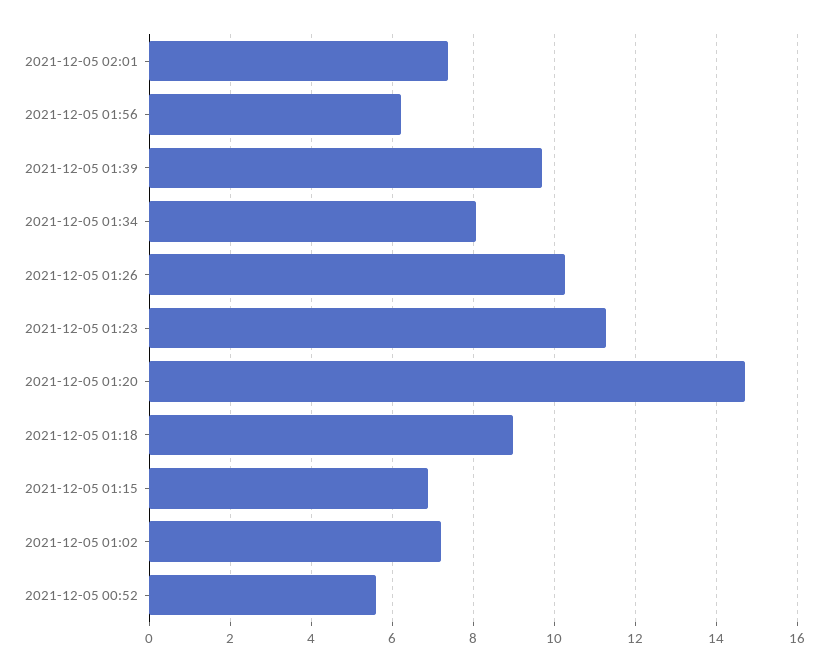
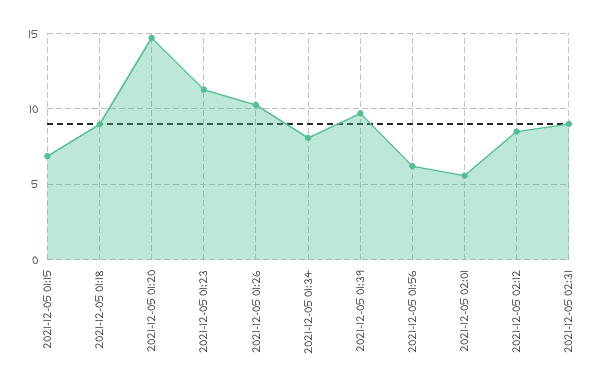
2021-12-05 02:01: 7.4 -> 5.5
2021-12-05 01:02: 7.2 -> none
2021-12-05 00:52: 5.6 -> none
2021-12-05 02:12: none -> 8.5
2021-12-05 02:31: none -> 9

